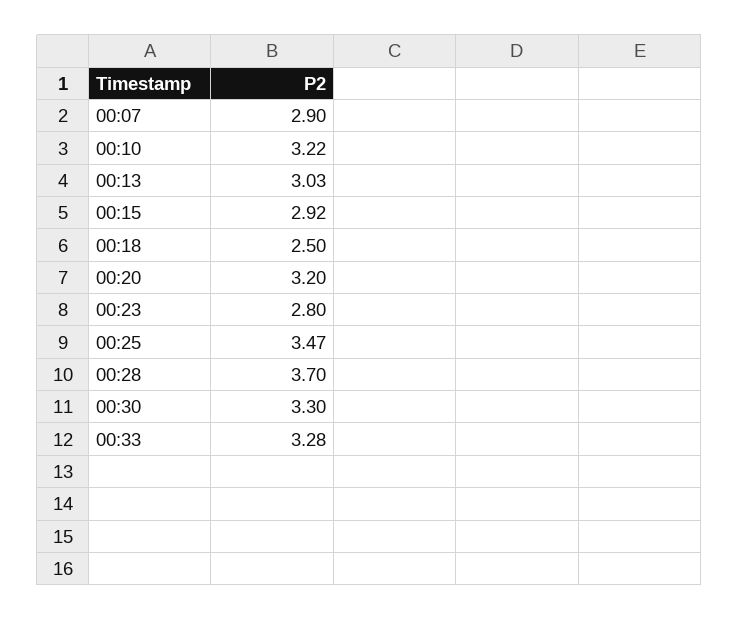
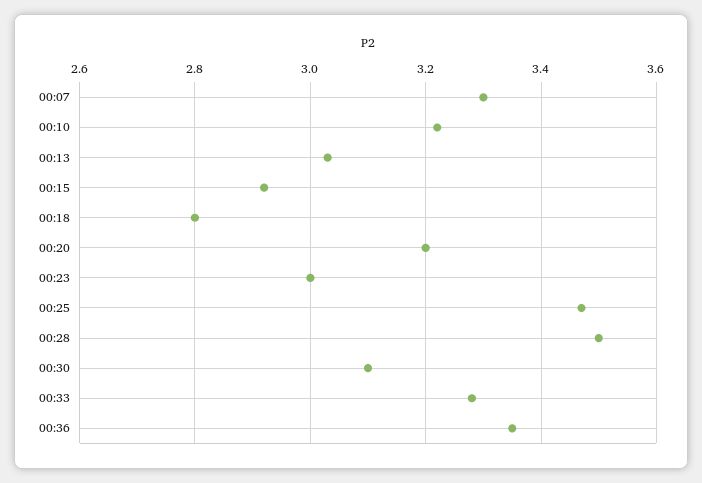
00:07: 2.9 -> 3.3
00:18: 2.5 -> 2.8
00:23: 2.8 -> 3
00:28: 3.7 -> 3.5
00:30: 3.3 -> 3.1
00:36: none -> 3.35

